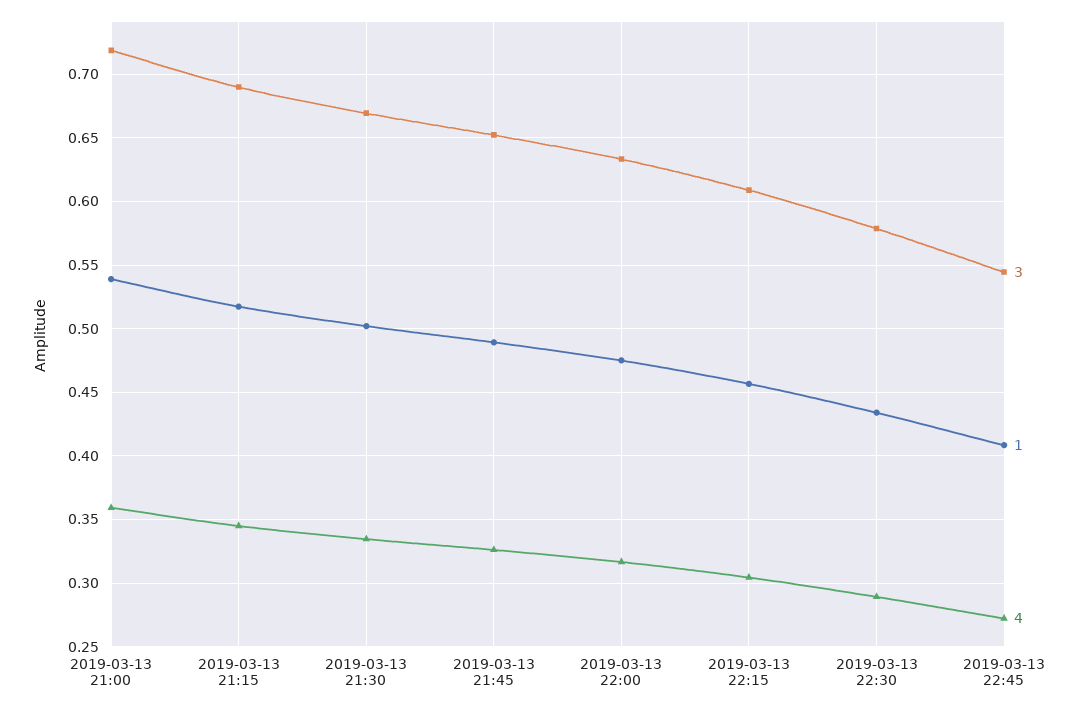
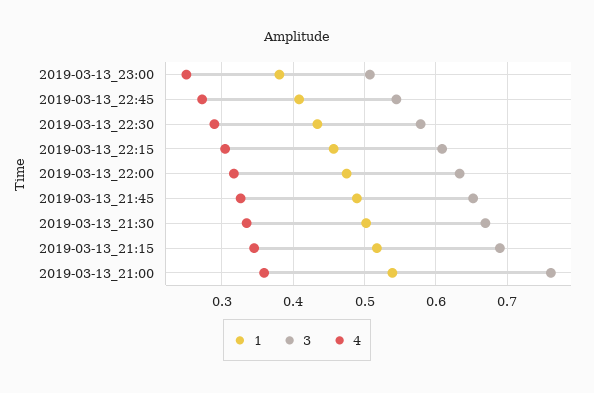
3, 2019-03-13 21:00: 0.72 -> 0.76
1, 2019-03-13_23:00: none -> 0.38
3, 2019-03-13_23:00: none -> 0.51
4, 2019-03-13_23:00: none -> 0.25

